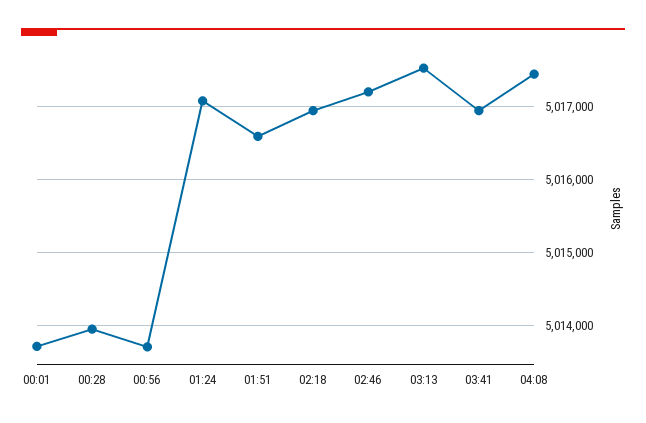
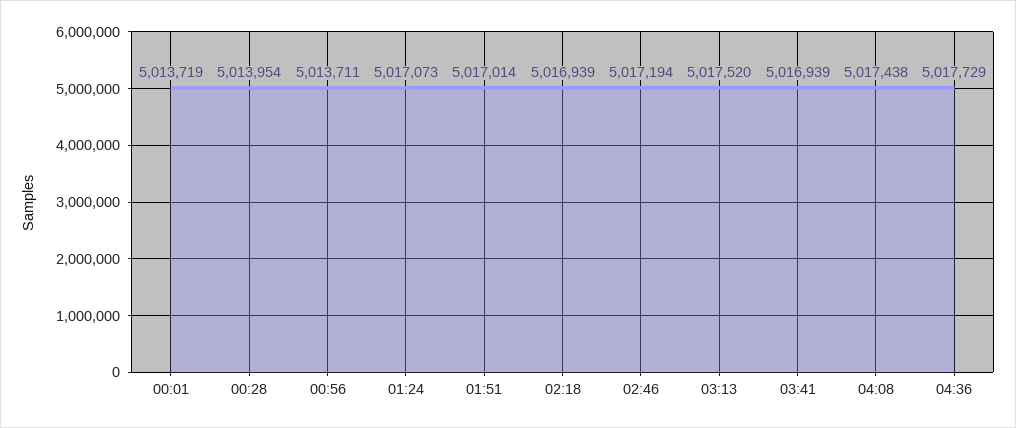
01:51: 5016600 -> 5017014
04:36: none -> 5017729

